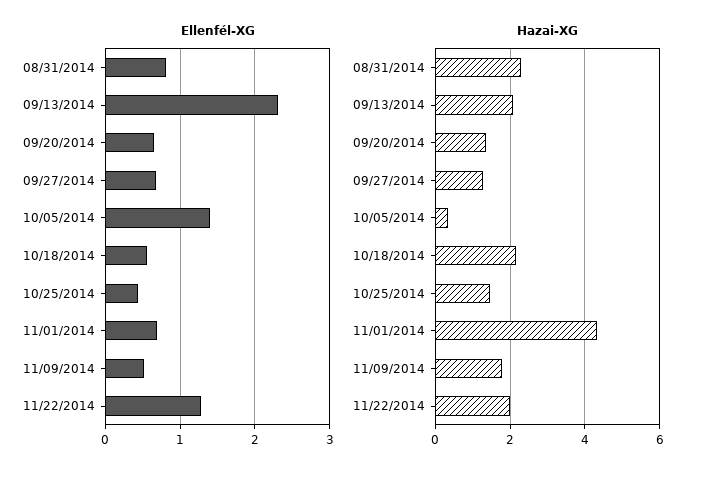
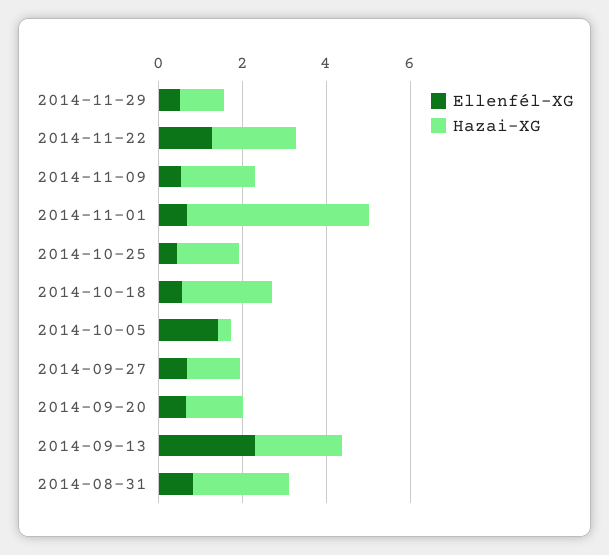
Ellenfél-XG, 2014-11-29: none -> 0.5
Hazai-XG, 2014-11-29: none -> 1

